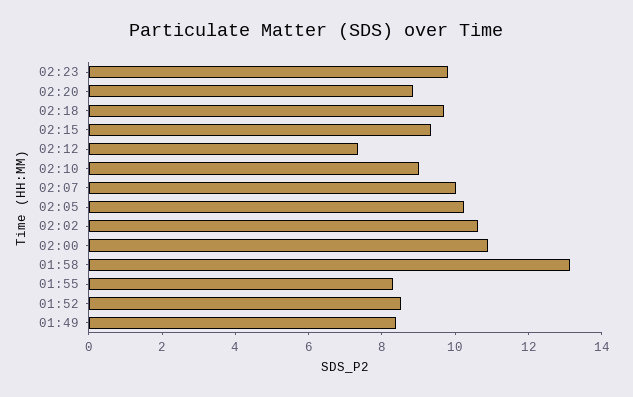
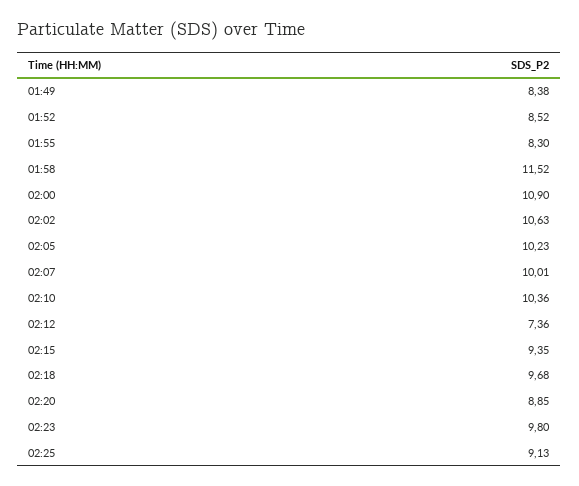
02:10: 9 -> 10.36
01:58: 13 -> 11.52
02:25: none -> 9.13

